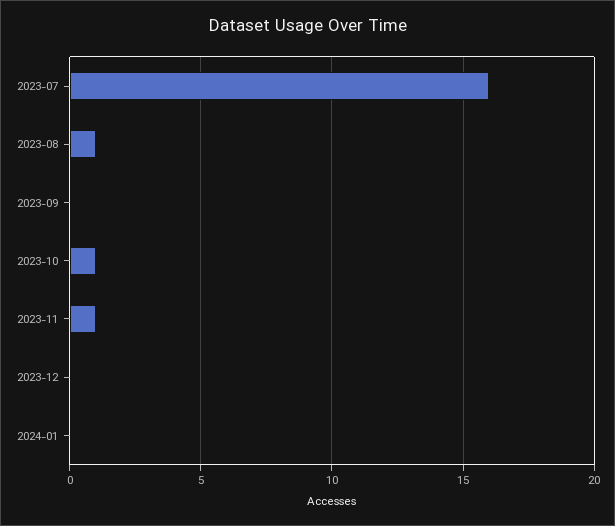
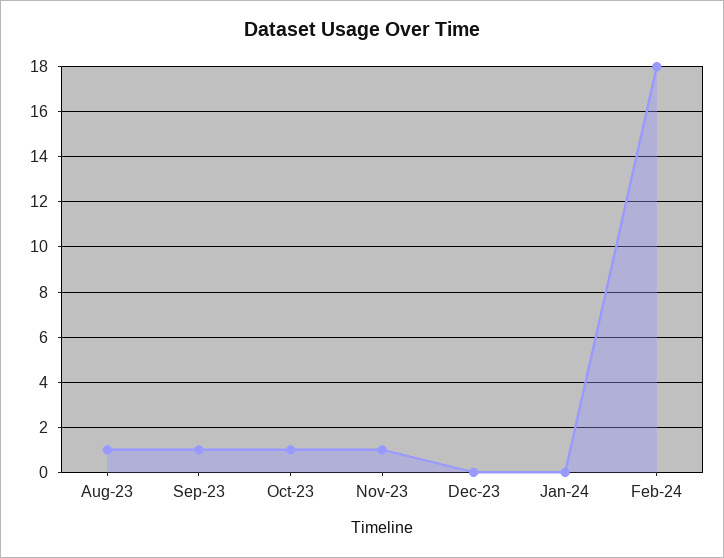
2023-07: 16 -> none
2023-09: 0 -> 1
Feb-24: none -> 18

